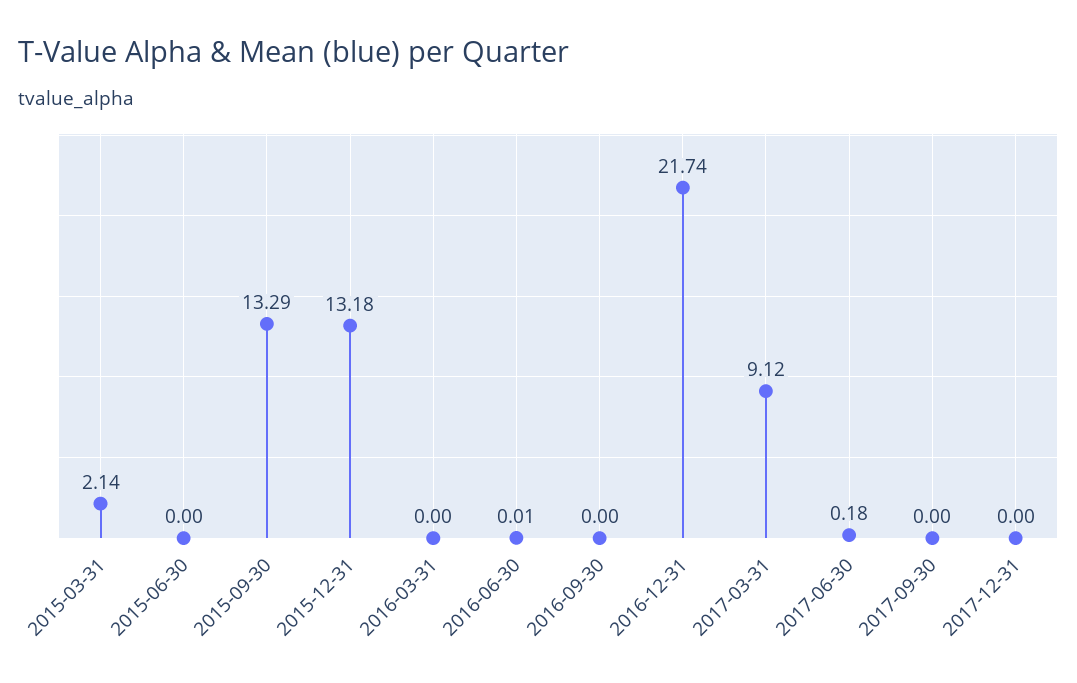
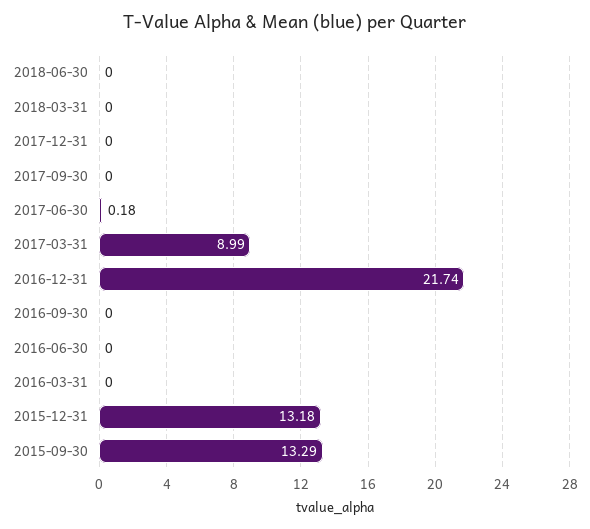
2015-03-31: 2.14 -> none
2015-06-30: 0 -> none
2016-06-30: 0.01 -> 0
2017-03-31: 9.12 -> 8.99
2018-06-30: none -> 0
2018-03-31: none -> 0

